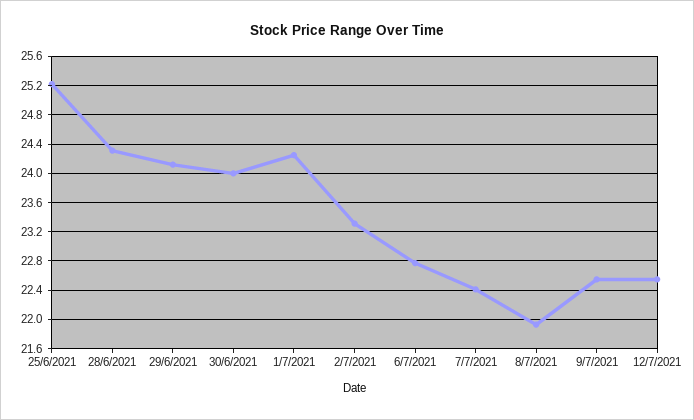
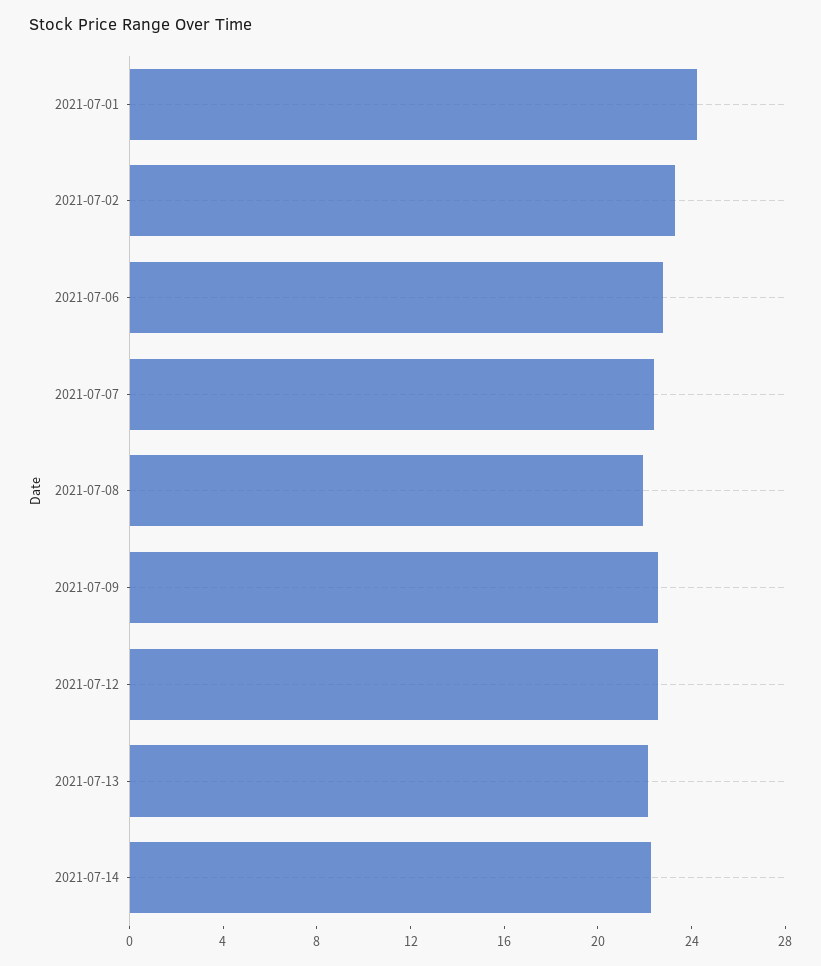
25/6/2021: 25.2 -> none
28/6/2021: 24.3 -> none
29/6/2021: 24.1 -> none
30/6/2021: 24 -> none
2021-07-13: none -> 22
2021-07-14: none -> 22

